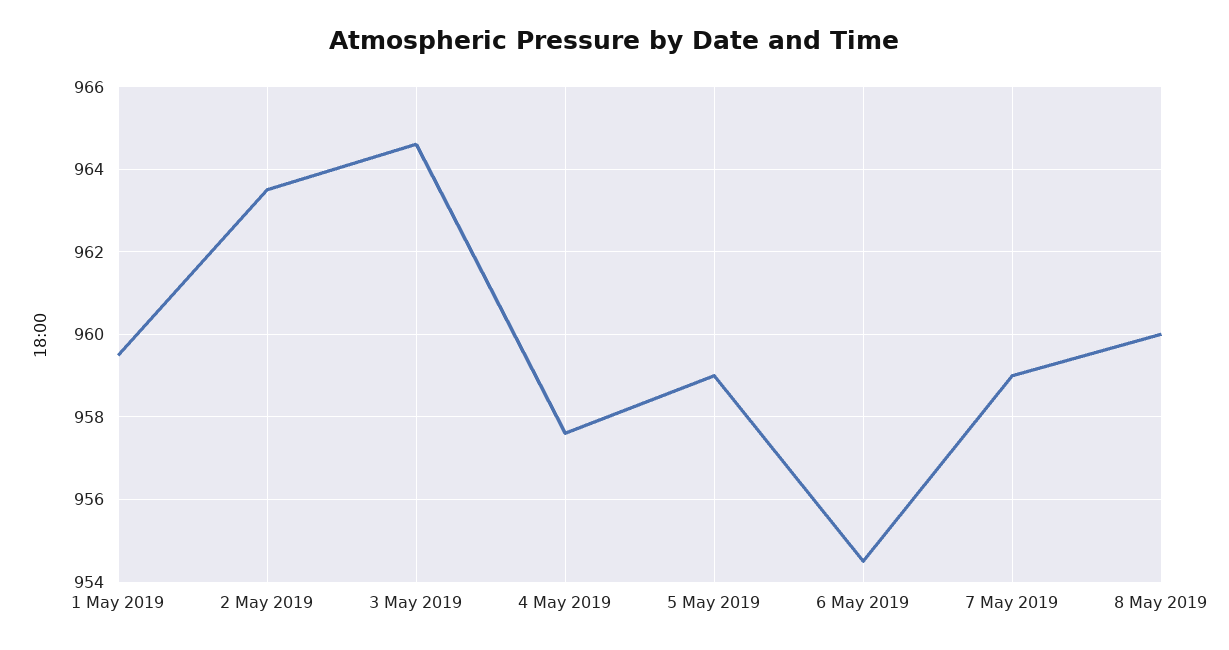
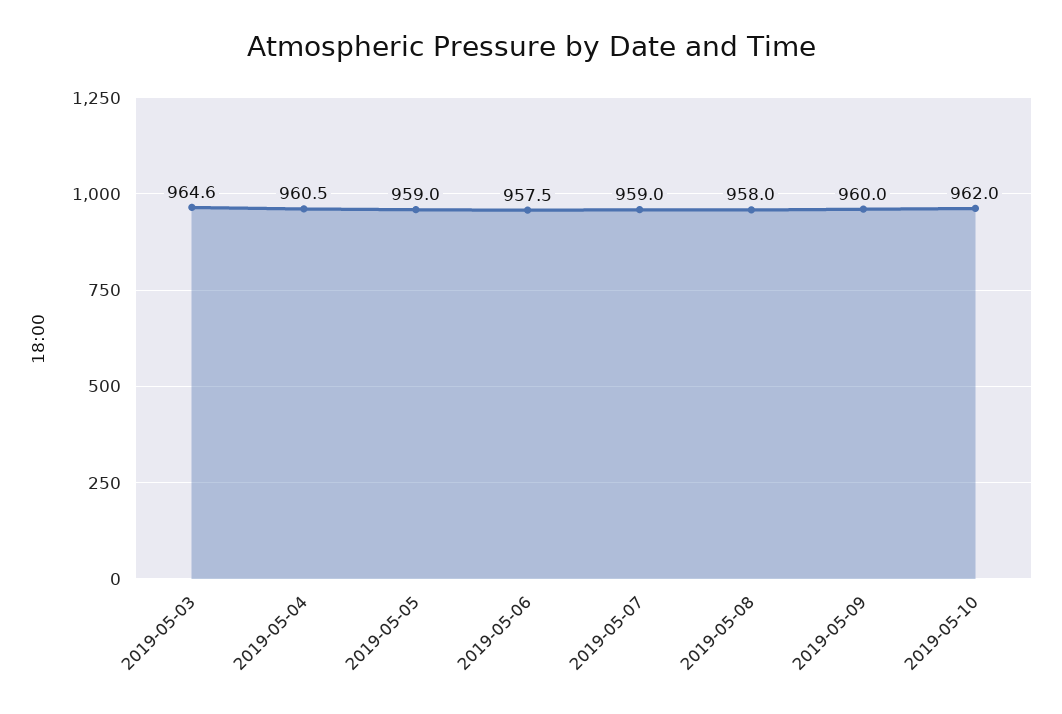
1 May 2019: 959.5 -> none
2 May 2019: 963.5 -> none
4 May 2019: 957.5 -> 960.5
6 May 2019: 954.5 -> 957.5
8 May 2019: 960 -> 958
2019-05-09: none -> 960
2019-05-10: none -> 962

